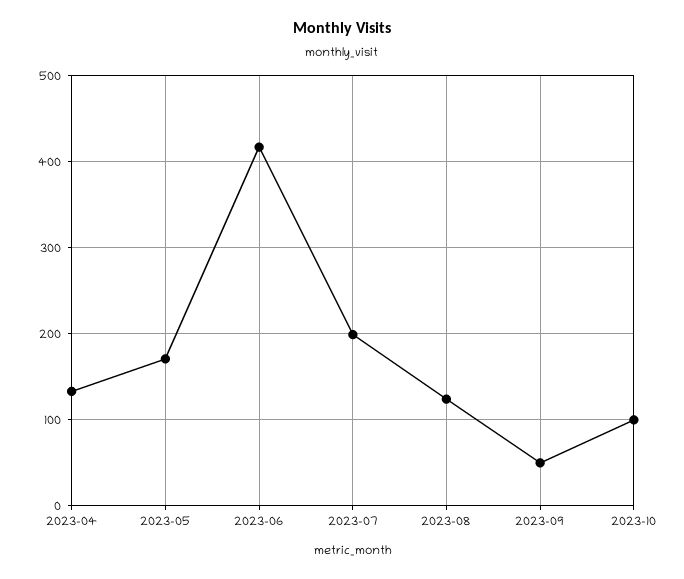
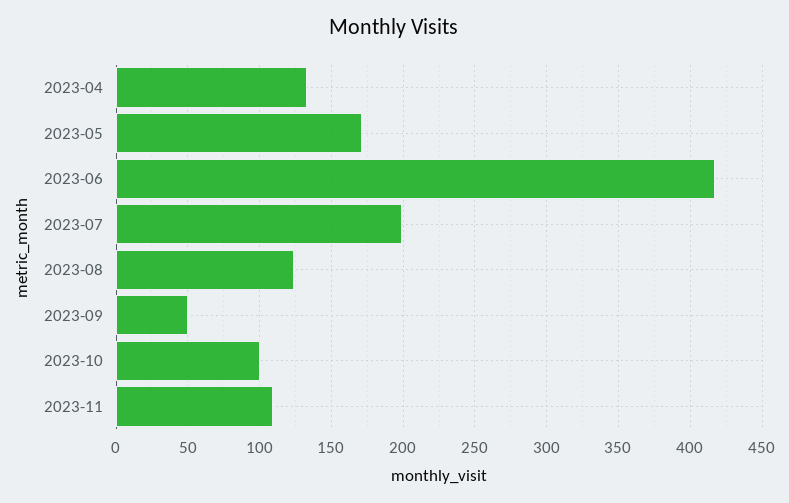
2023-11: none -> 110

